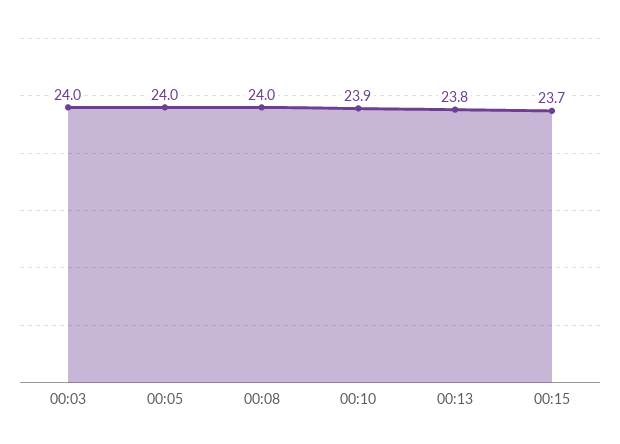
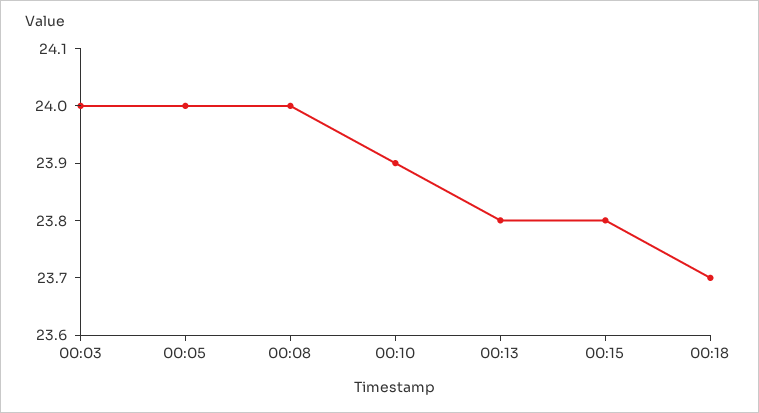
00:15: 23.7 -> 23.8
00:18: none -> 23.7

